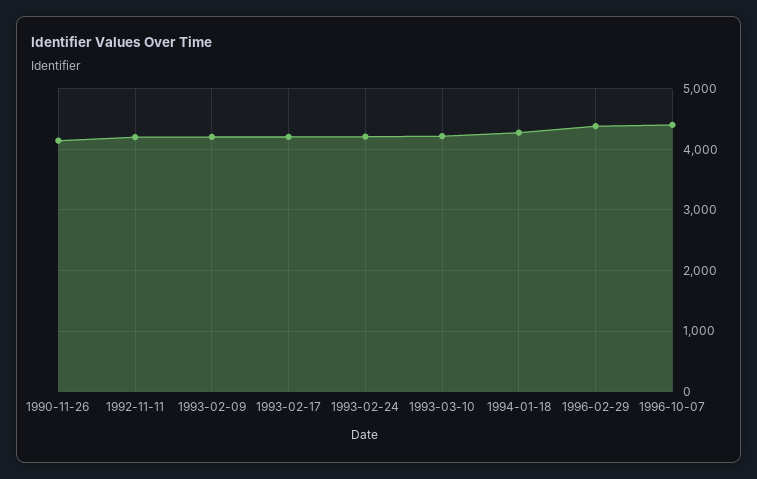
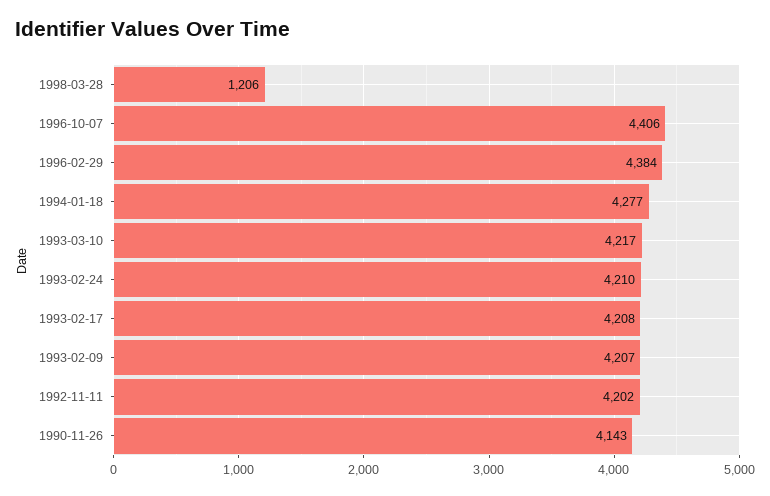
1998-03-28: none -> 1206

